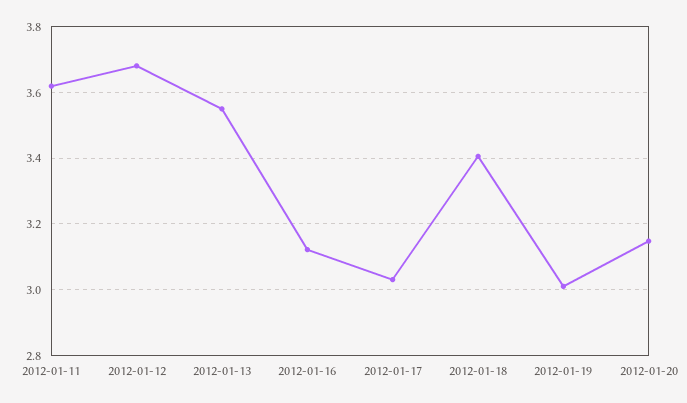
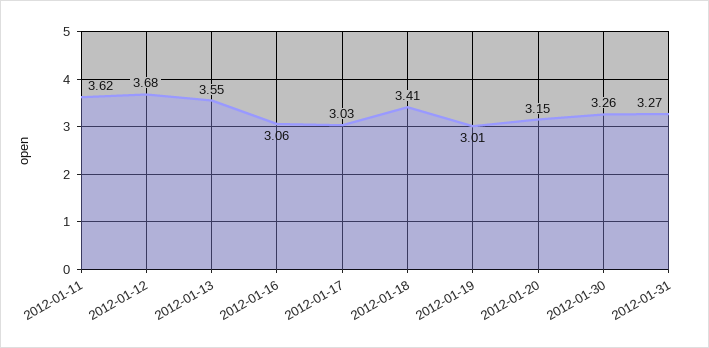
2012-01-16: 3.12 -> 3.06
2012-01-30: none -> 3.26
2012-01-31: none -> 3.27

